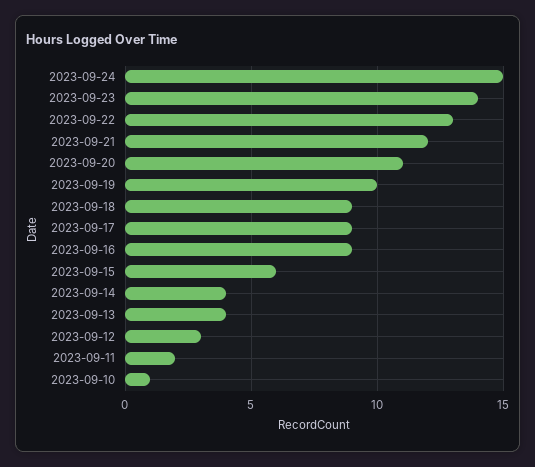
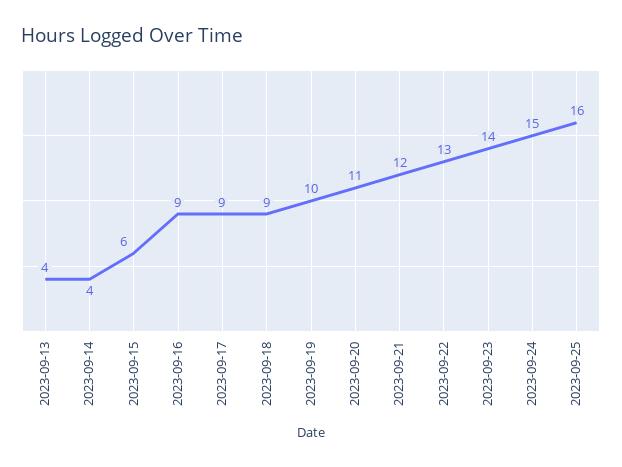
2023-09-12: 3 -> none
2023-09-11: 2 -> none
2023-09-10: 1 -> none
2023-09-25: none -> 16

